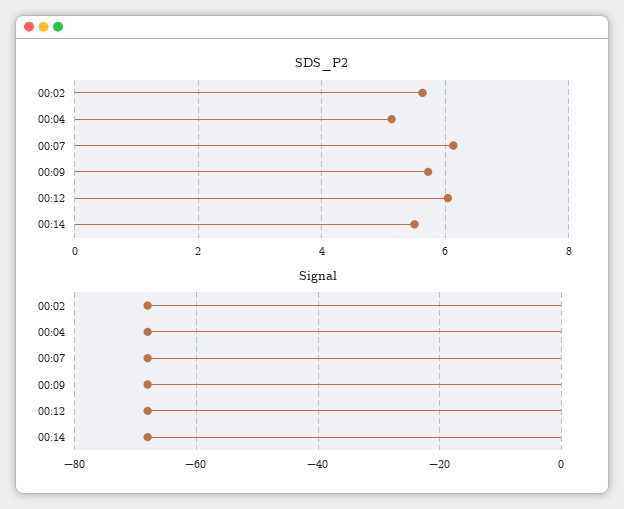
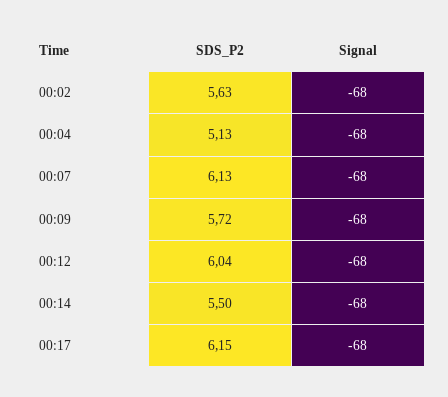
SDS_P2, 00:17: none -> 6.15
Signal, 00:17: none -> -68

